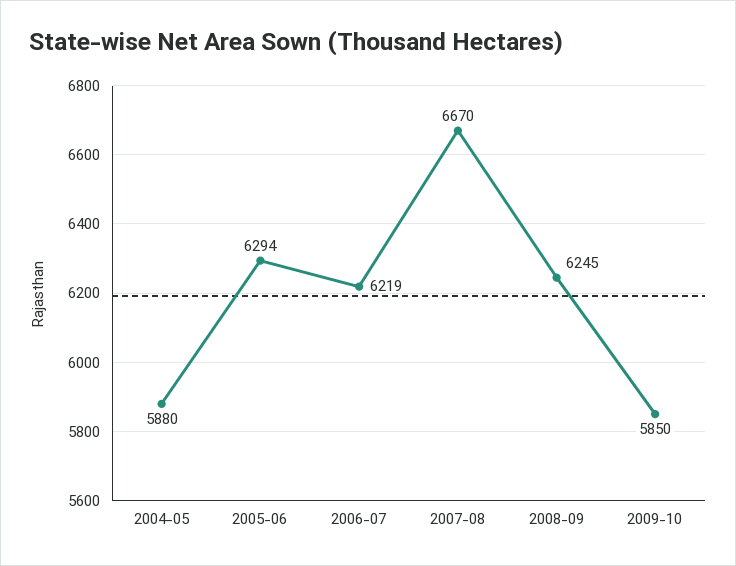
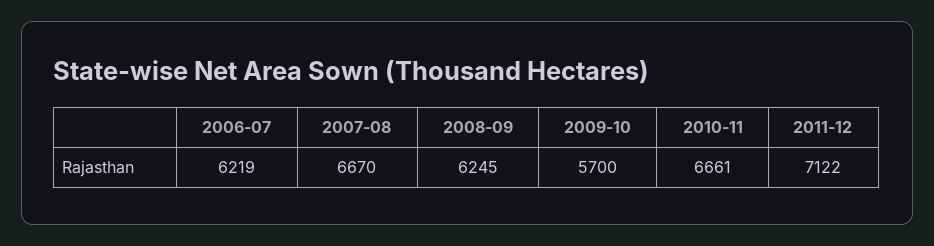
2004-05: 5880 -> none
2005-06: 6294 -> none
2009-10: 5850 -> 5700
2010-11: none -> 6661
2011-12: none -> 7122

